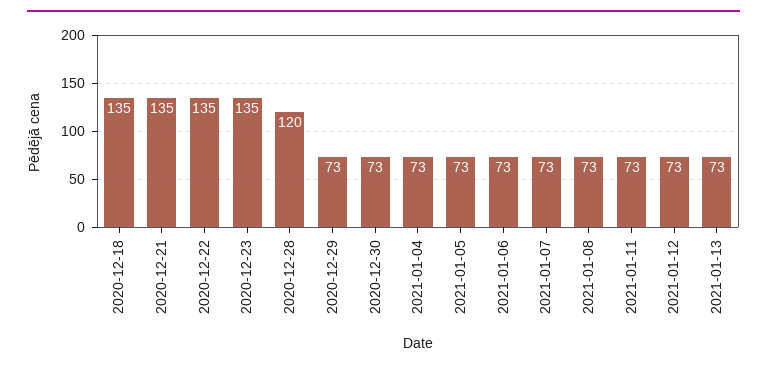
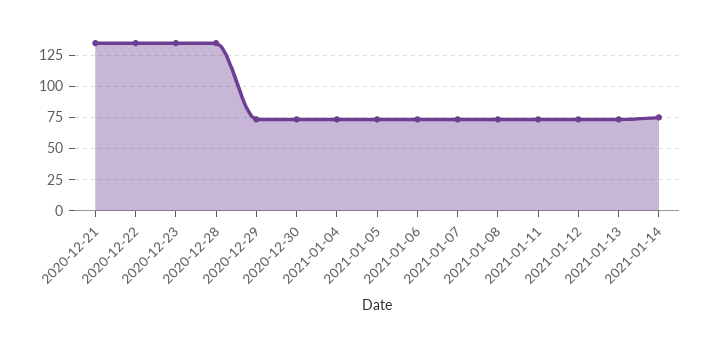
2020-12-18: 135 -> none
2020-12-28: 120 -> 135
2021-01-14: none -> 75

